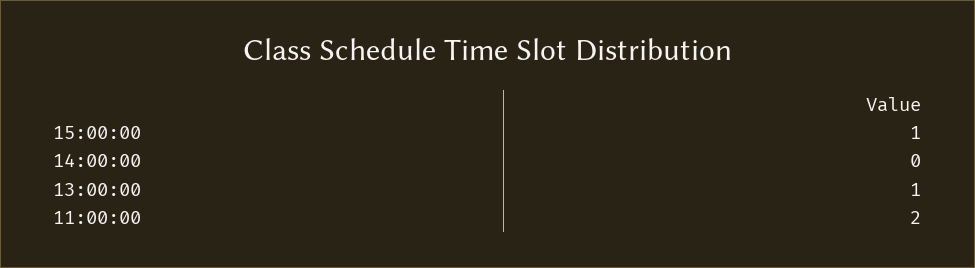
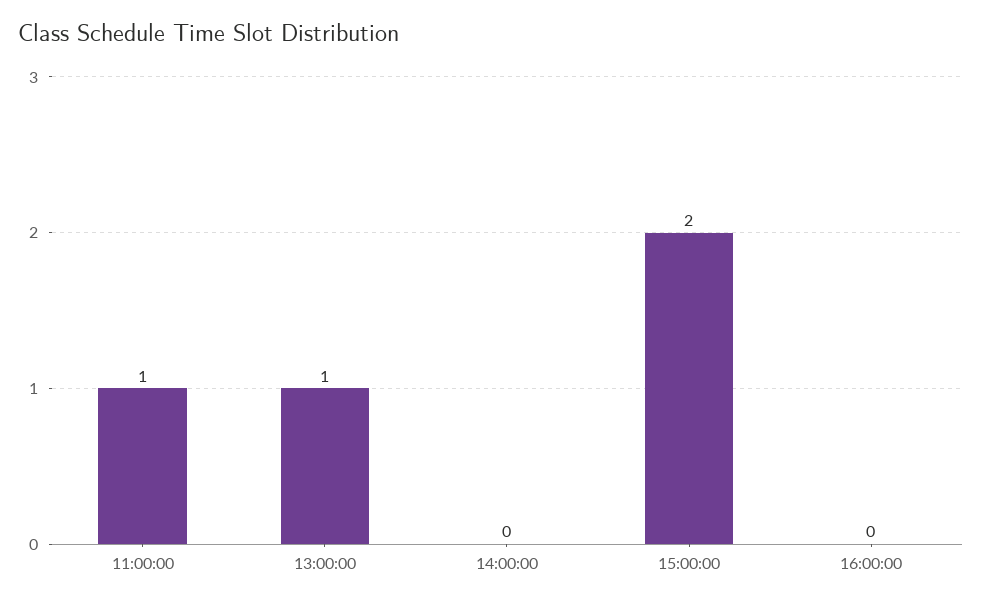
15:00:00: 1 -> 2
11:00:00: 2 -> 1
16:00:00: none -> 0

